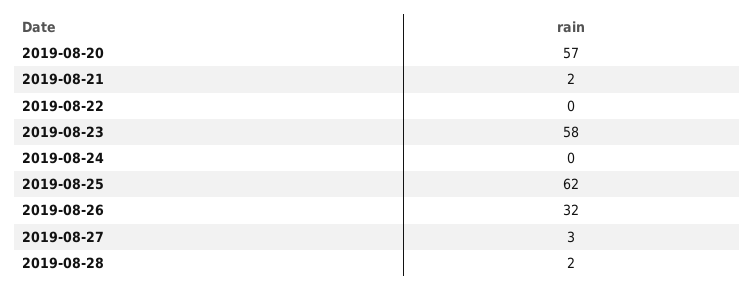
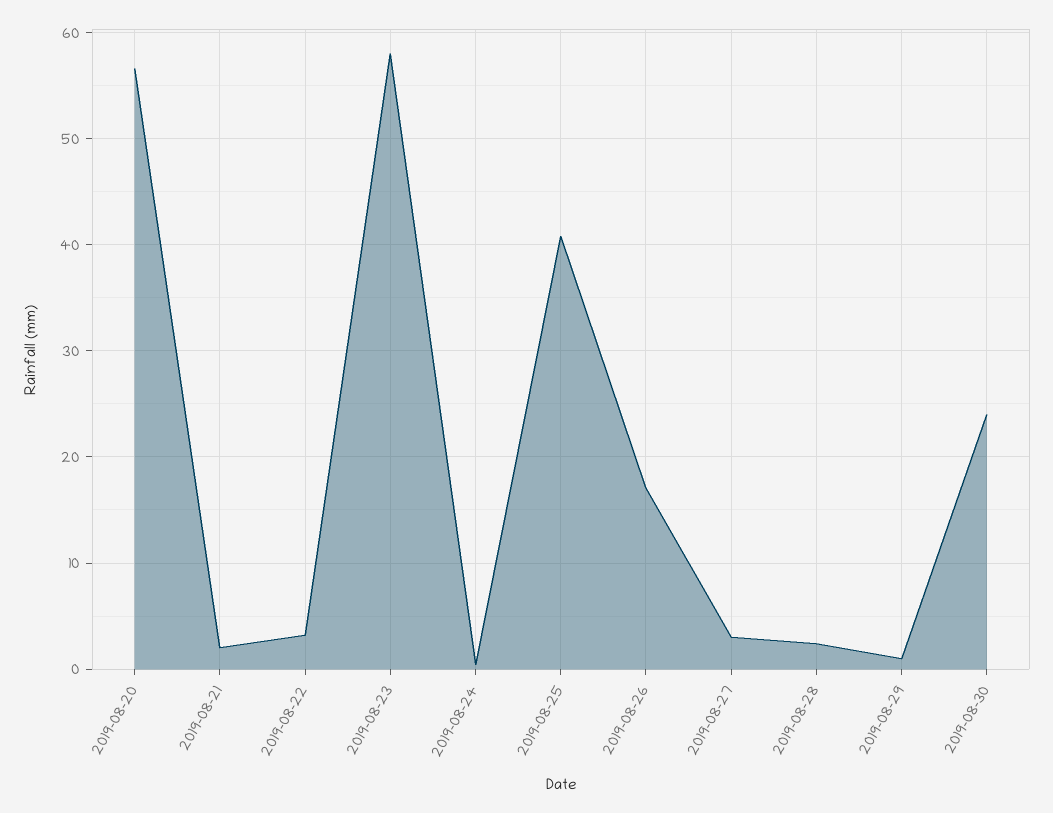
2019-08-22: 0 -> 3
2019-08-25: 62 -> 41
2019-08-26: 32 -> 17
2019-08-29: none -> 1
2019-08-30: none -> 24

